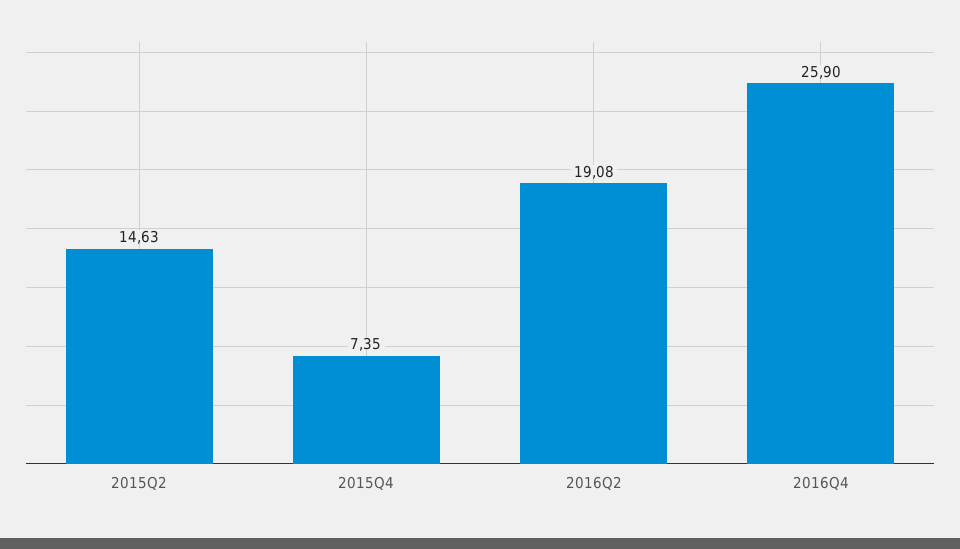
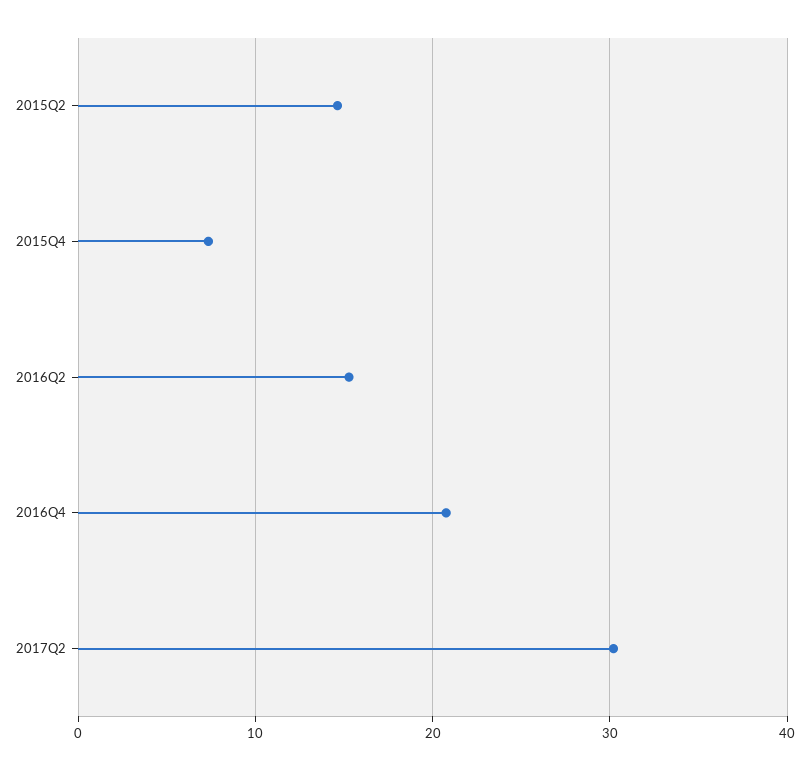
2016Q2: 19.08 -> 15
2016Q4: 25.9 -> 21
2017Q2: none -> 30

